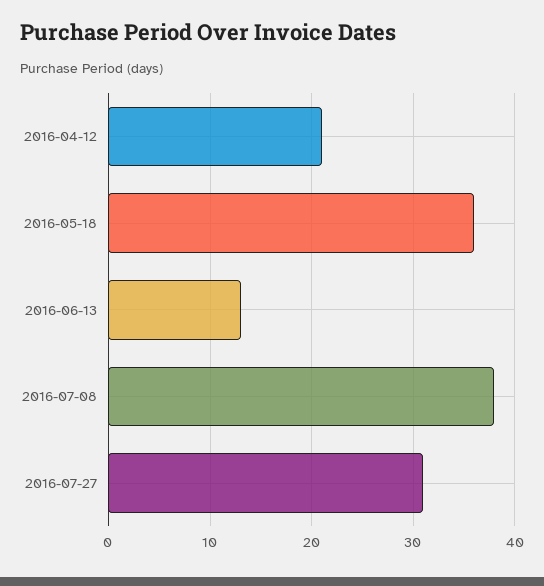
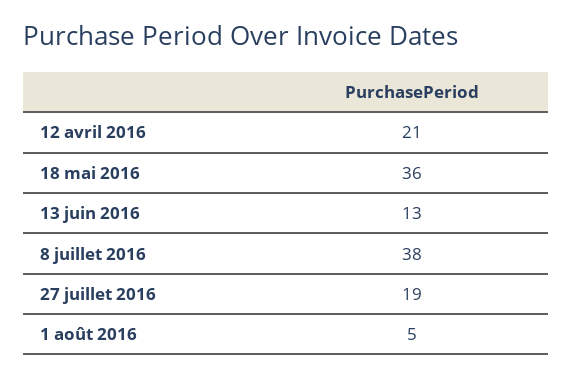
2016-07-27: 31 -> 19
1 août 2016: none -> 5

